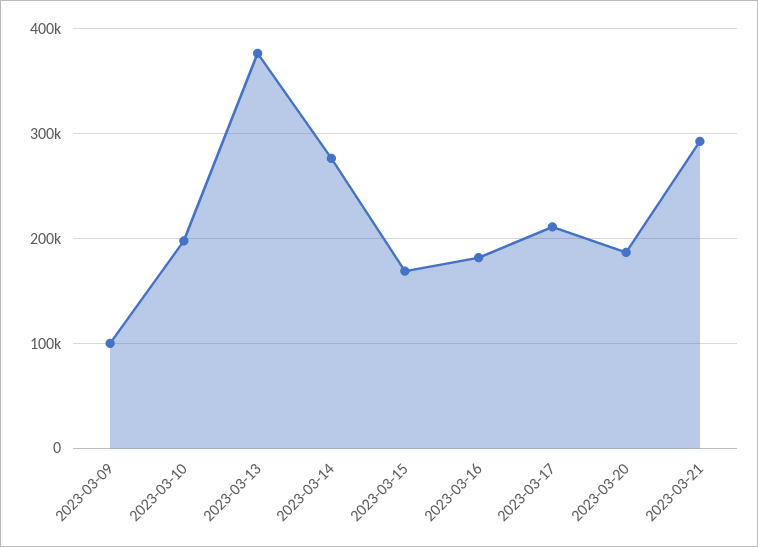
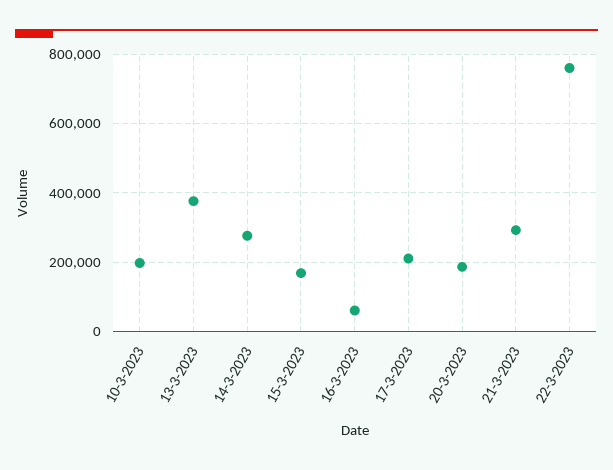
2023-03-09: 100000 -> none
2023-03-16: 180000 -> 60000
22-3-2023: none -> 760000

